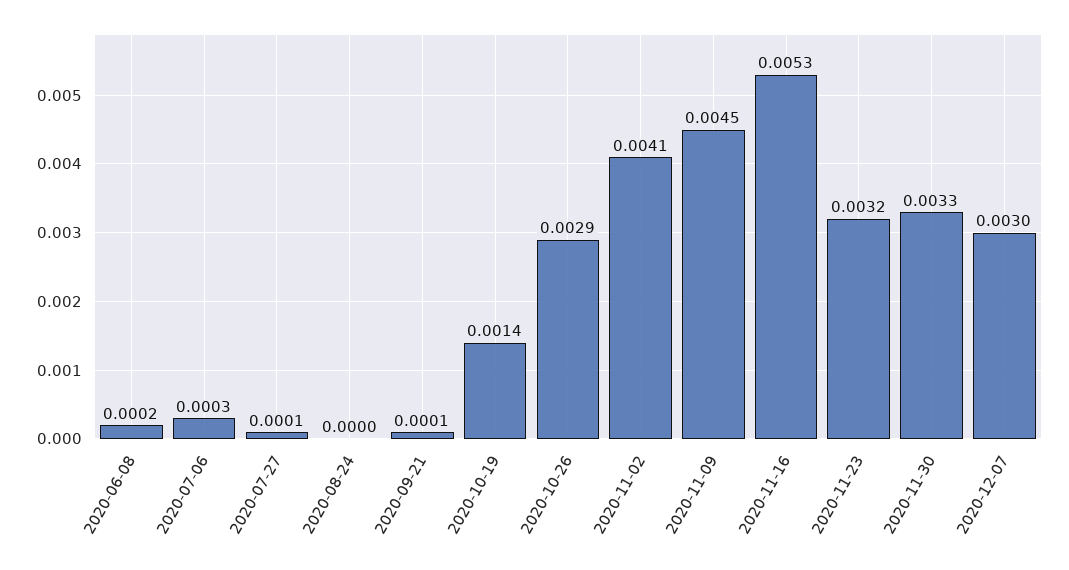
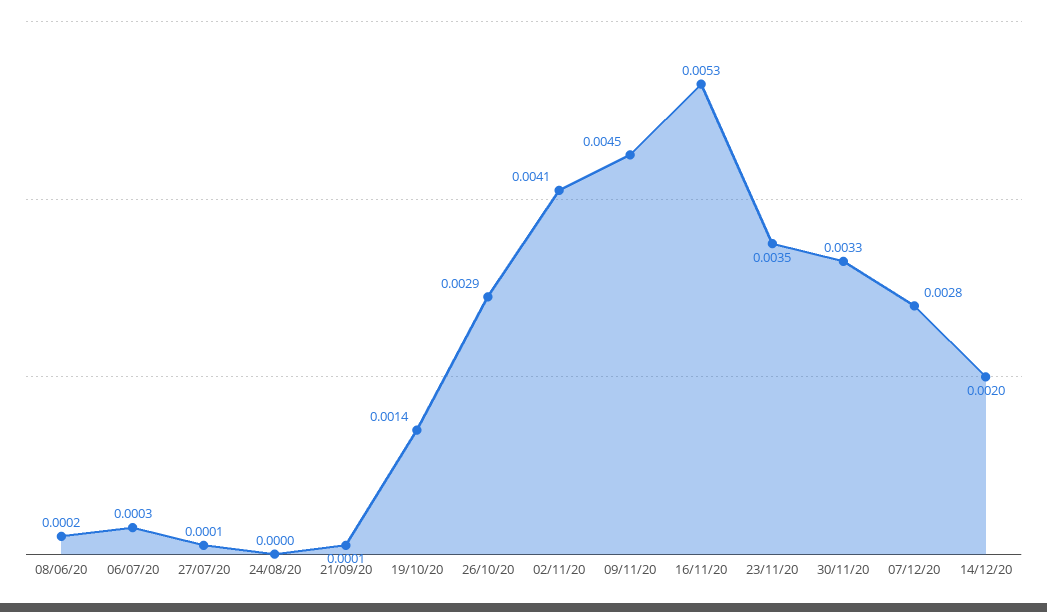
2020-11-23: 0.0032 -> 0.0035
2020-12-07: 0.003 -> 0.0028
14/12/20: none -> 0.002

